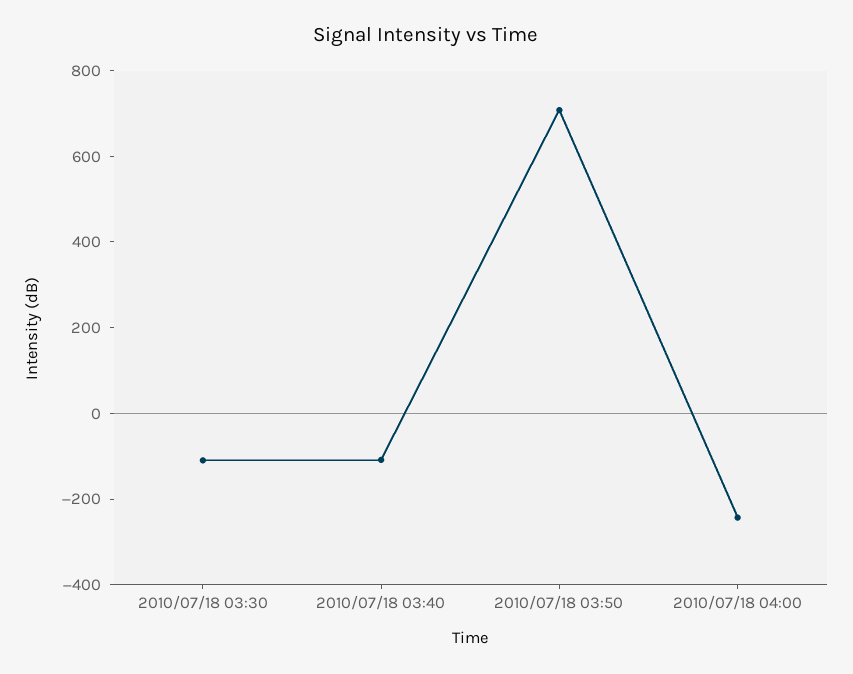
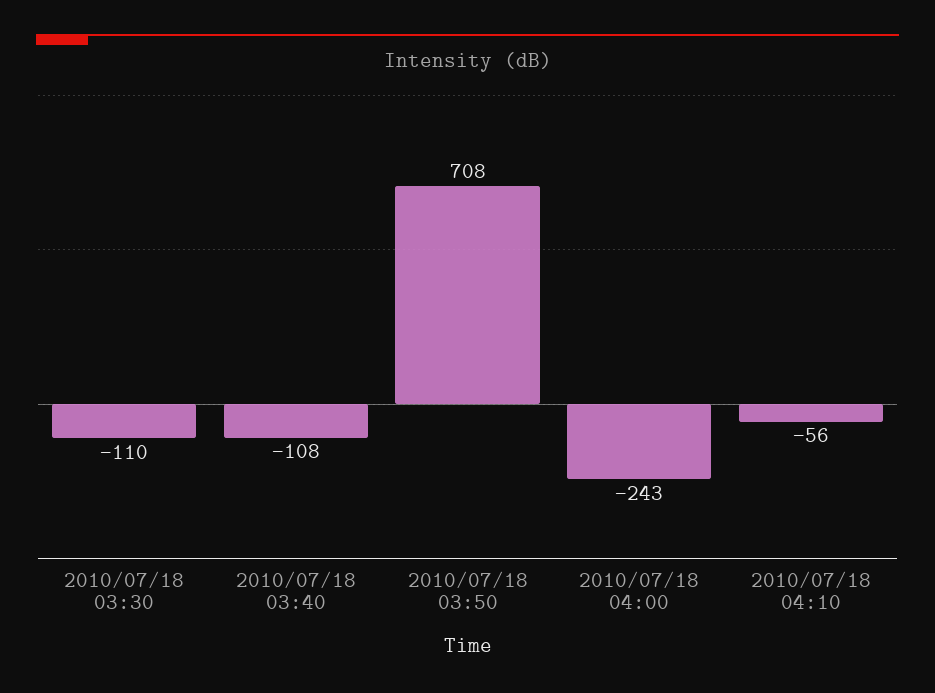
2010/07/18 04:10: none -> -56

